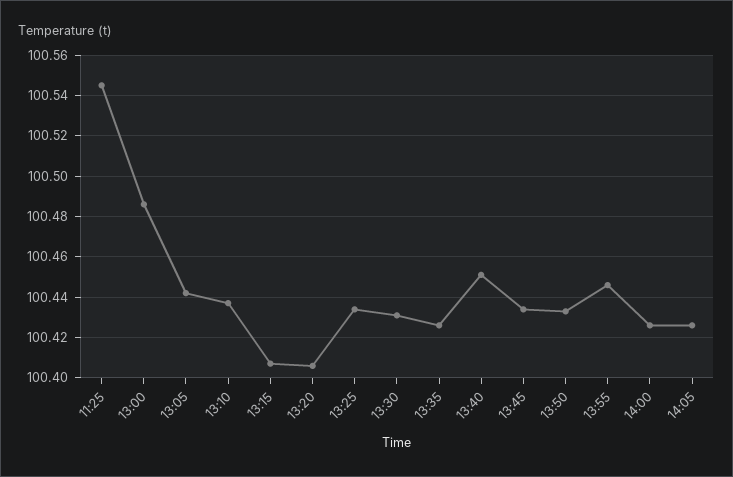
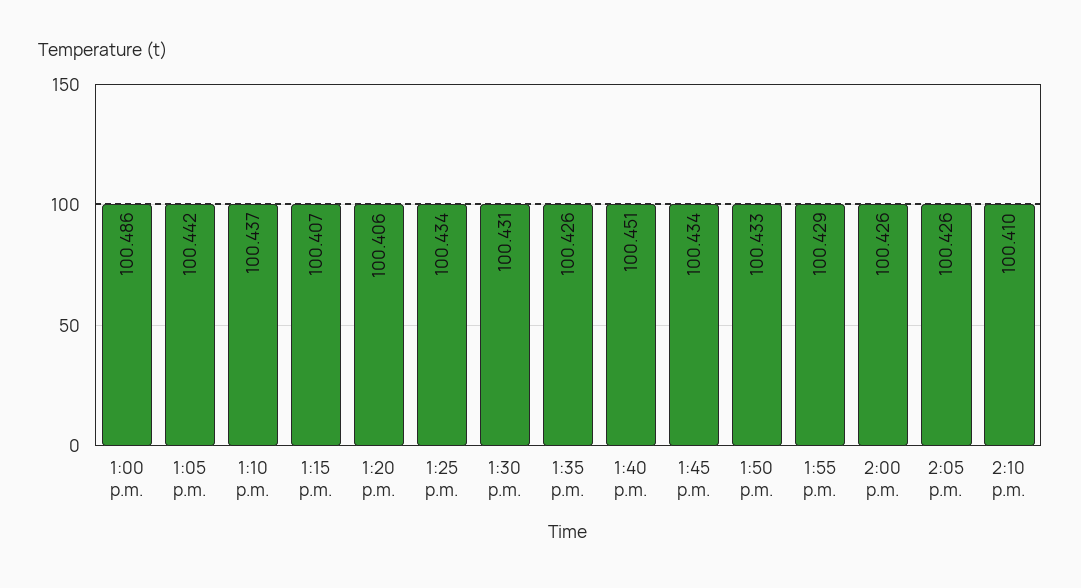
11:25: 100.545 -> none
13:55: 100.445 -> 100.429
2:10 p.m.: none -> 100.41

